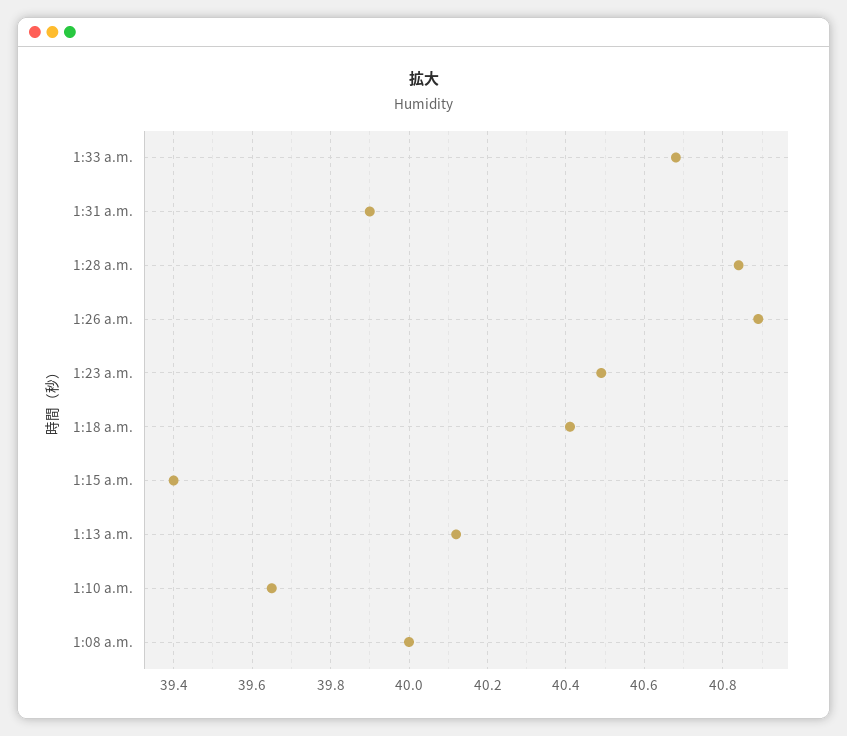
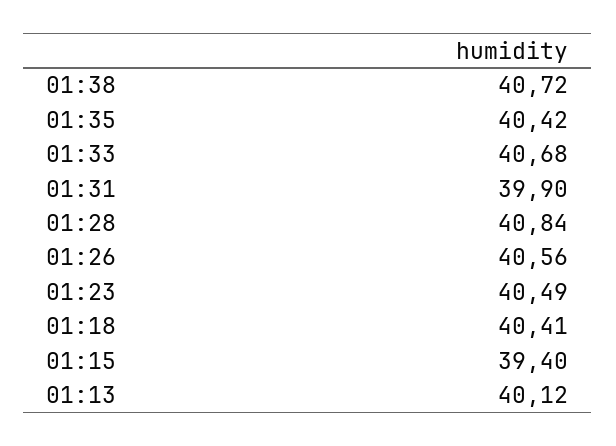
1:26 a.m.: 40.9 -> 40.56
1:10 a.m.: 39.65 -> none
1:08 a.m.: 40 -> none
01:38: none -> 40.72
01:35: none -> 40.42

